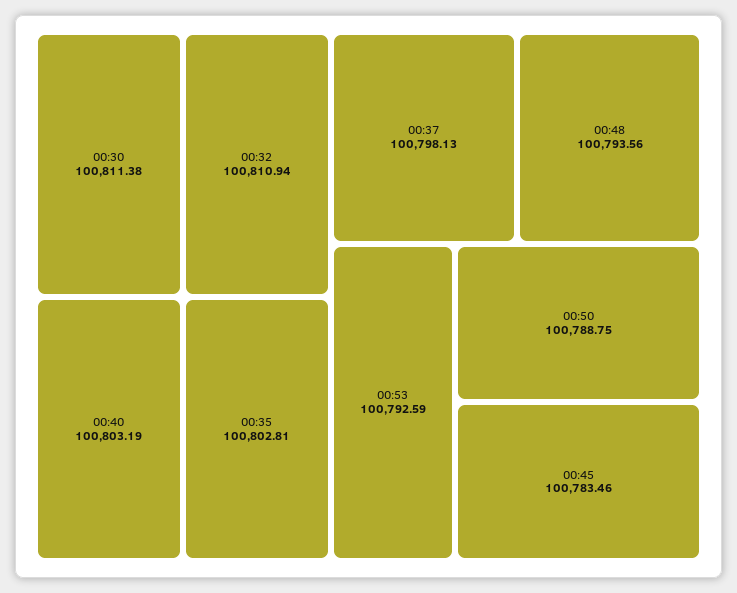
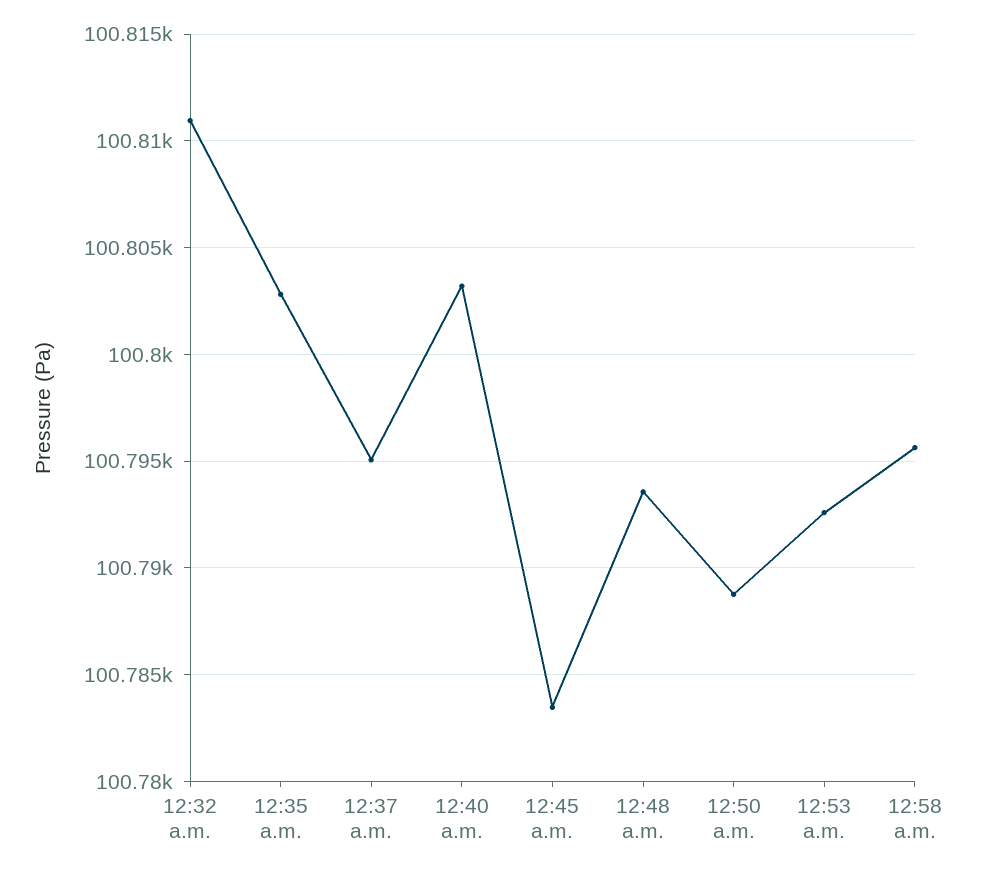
00:30: 100811.38 -> none
00:37: 100798.13 -> 100795
12:58 a.m.: none -> 100795.5

